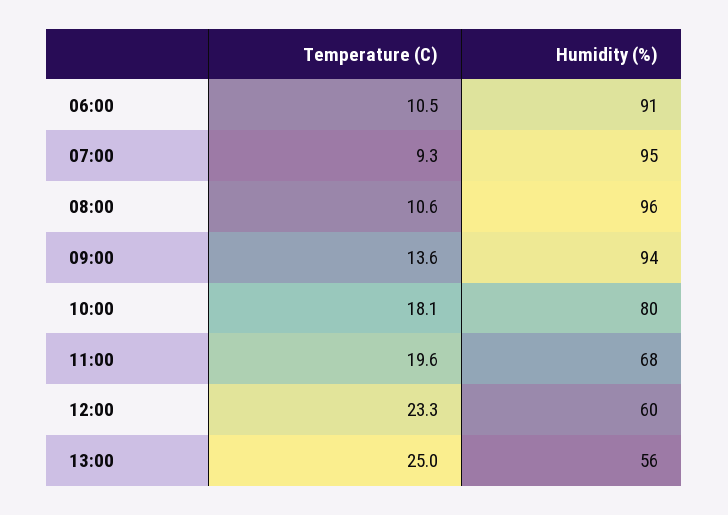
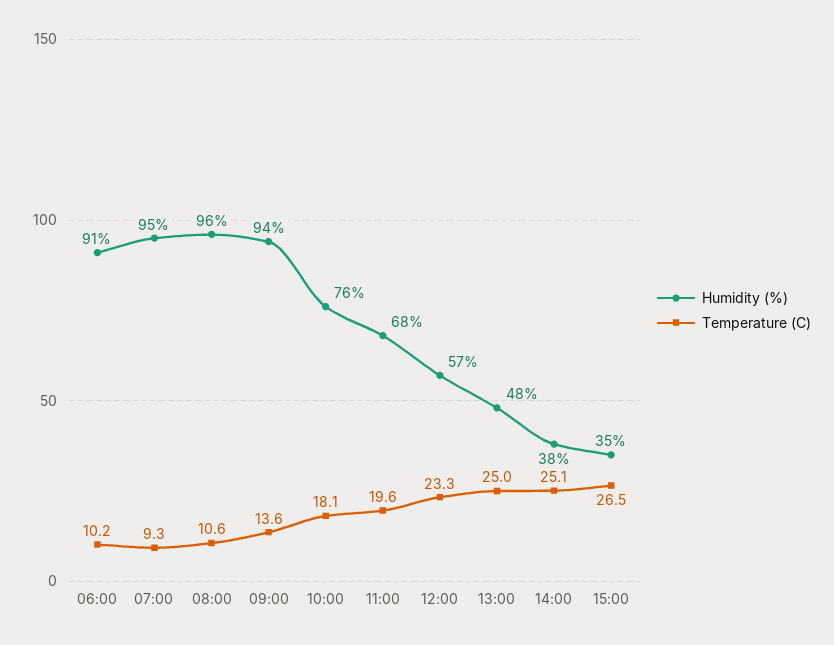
Temperature (C), 06:00: 10.5 -> 10.2
Humidity (%), 10:00: 80 -> 76
Humidity (%), 12:00: 60 -> 57
Humidity (%), 13:00: 56 -> 48
Humidity (%), 14:00: none -> 38
Temperature (C), 14:00: none -> 25.1
Humidity (%), 15:00: none -> 35
Temperature (C), 15:00: none -> 26.5

